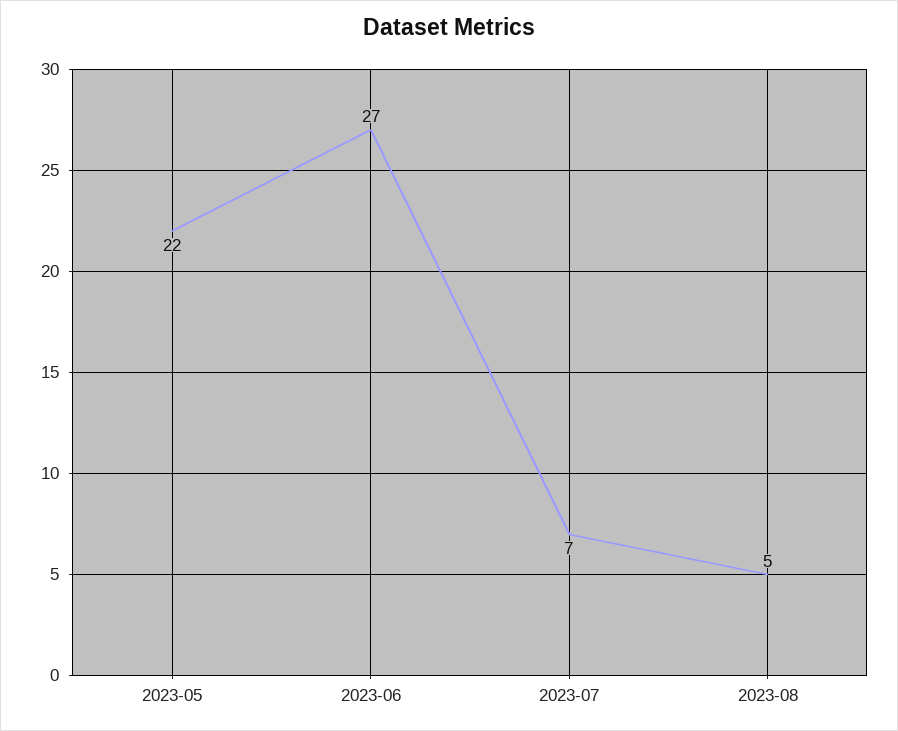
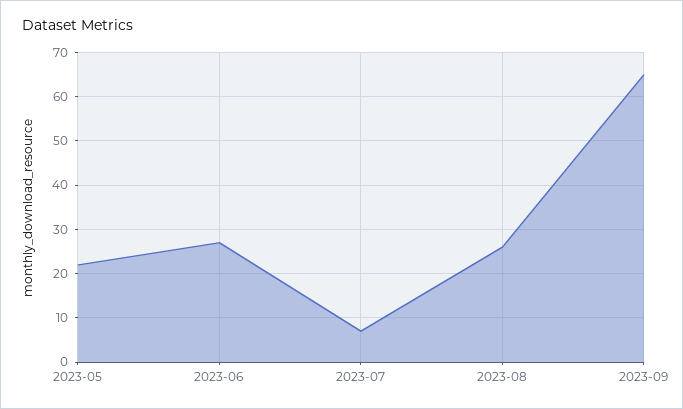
2023-08: 5 -> 25
2023-09: none -> 65

